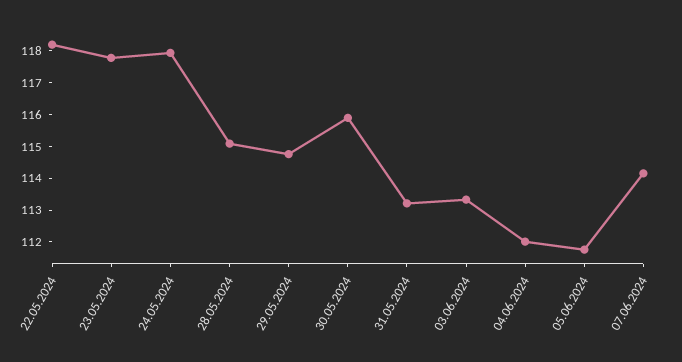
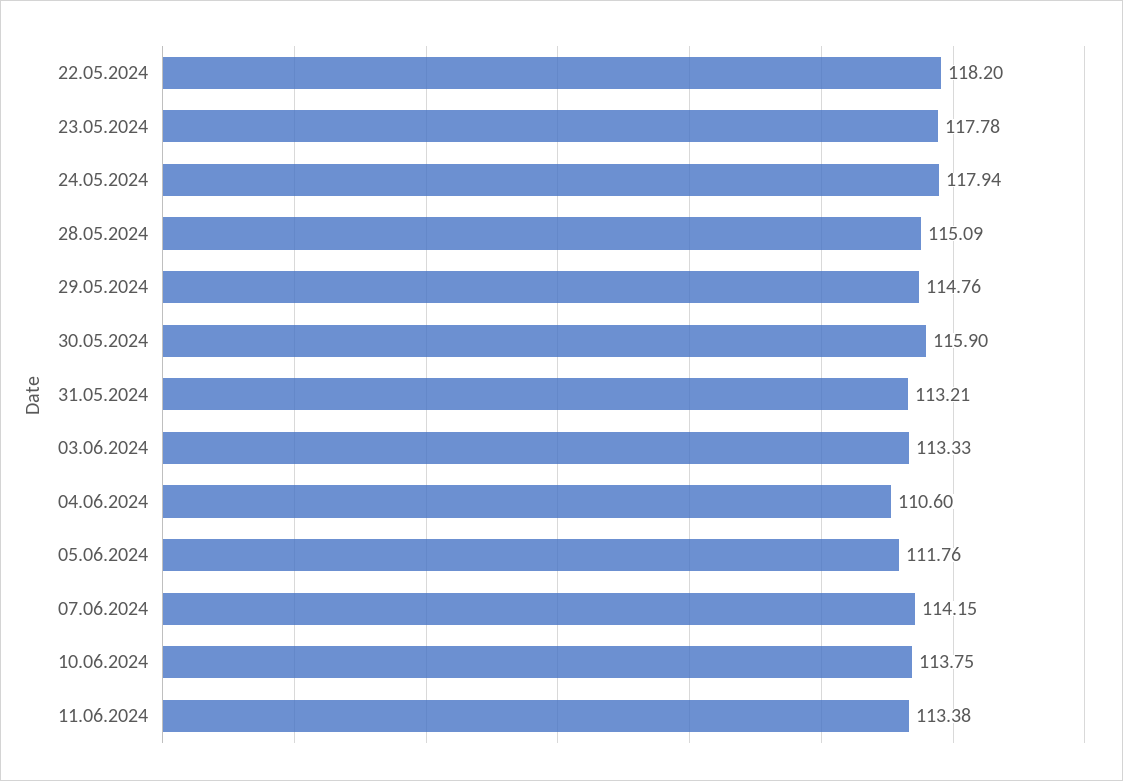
04.06.2024: 112 -> 110.6
10.06.2024: none -> 113.75
11.06.2024: none -> 113.38

